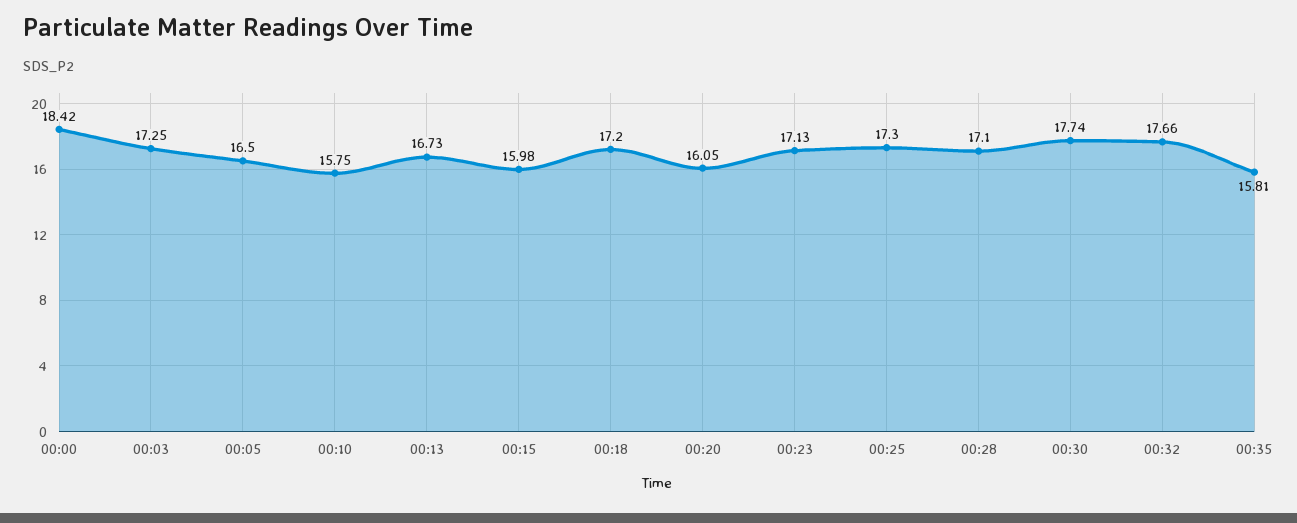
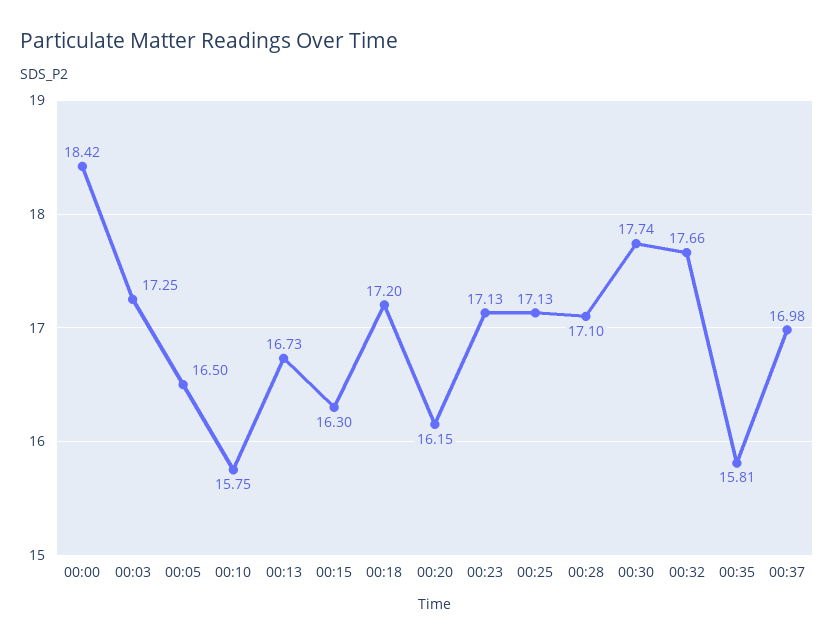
00:15: 15.98 -> 16.3
00:20: 16.05 -> 16.15
00:25: 17.3 -> 17.13
00:37: none -> 16.98

